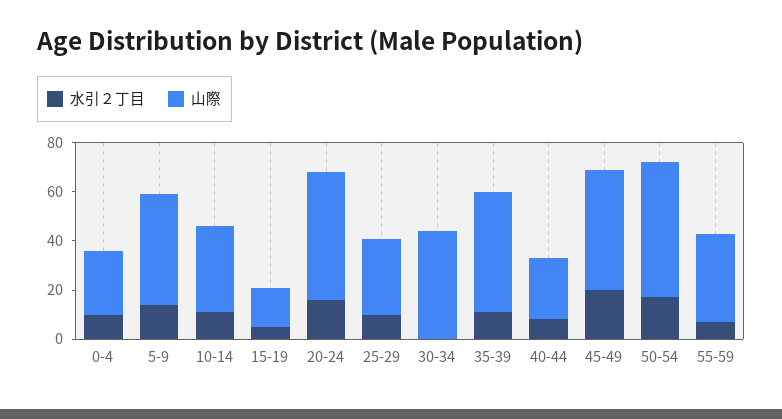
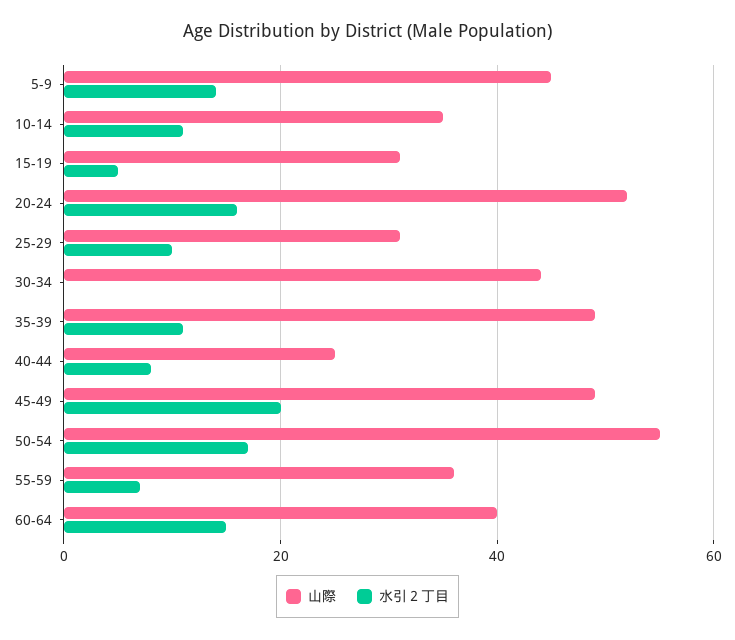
水引２丁目, 0-4: 10 -> none
山際, 0-4: 25 -> none
山際, 15-19: 15 -> 30
山際, 60-64: none -> 40
水引２丁目, 60-64: none -> 15

